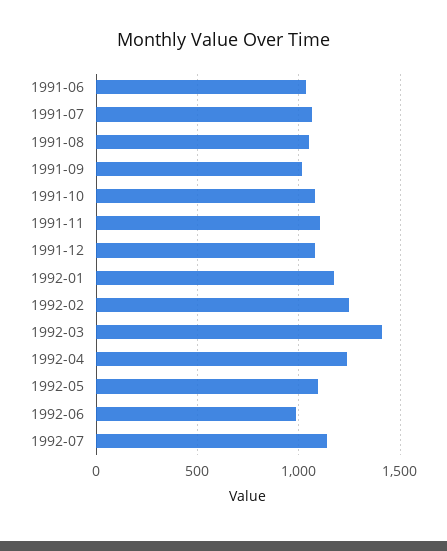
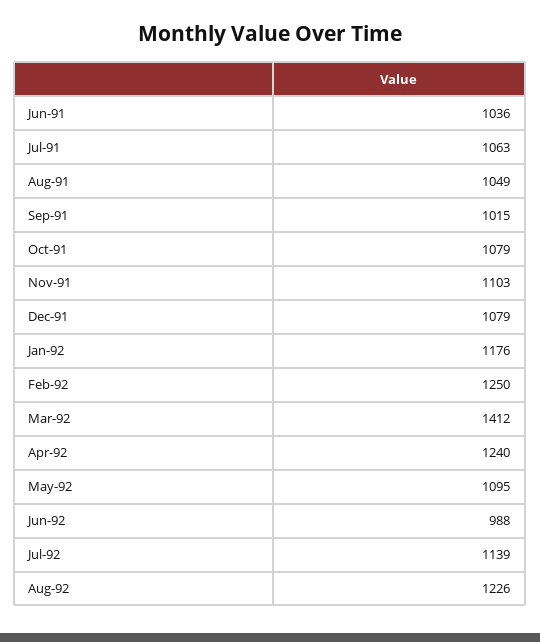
Aug-92: none -> 1226

